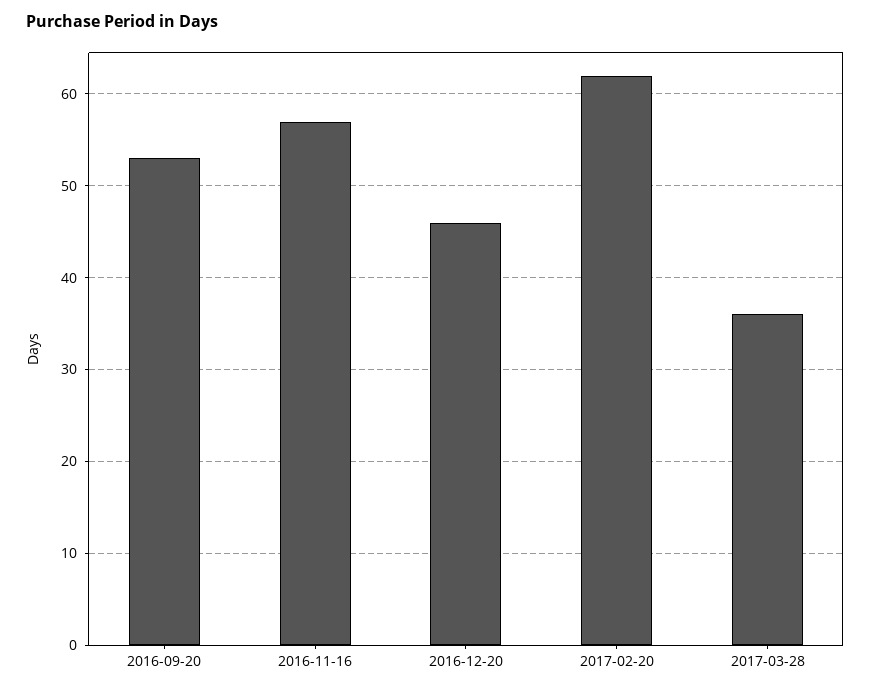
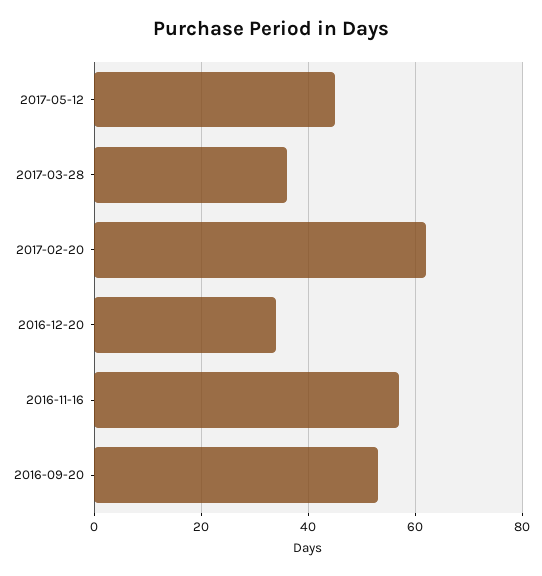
2016-12-20: 46 -> 35
2017-05-12: none -> 45

